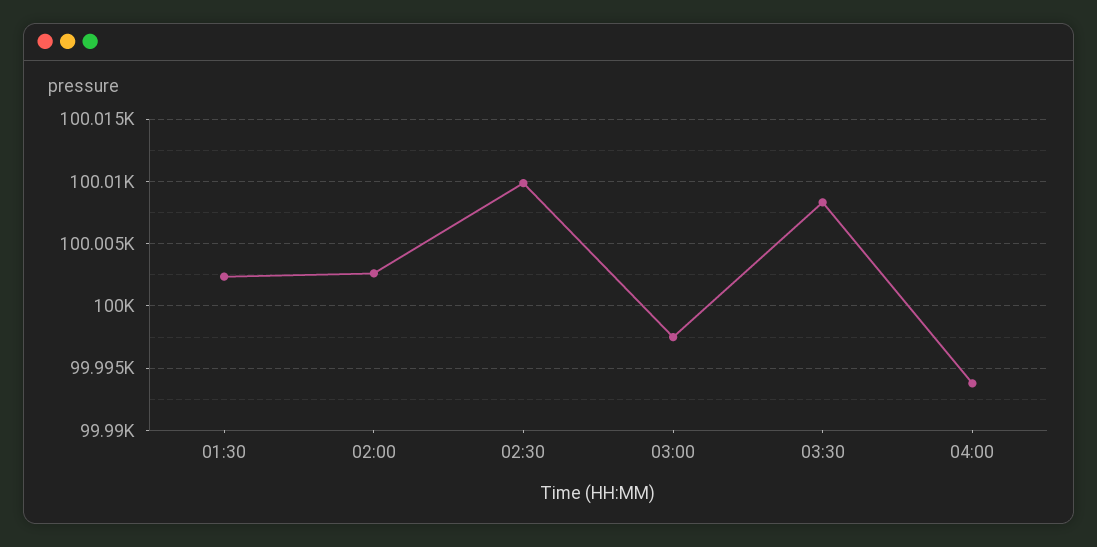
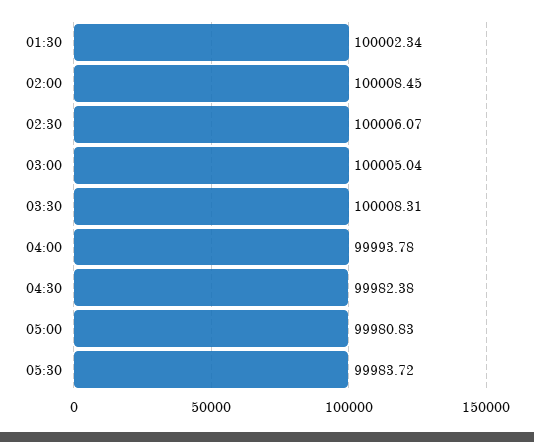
02:00: 100002.5 -> 100008.45
02:30: 100010 -> 100006.07
03:00: 99997.5 -> 100005.04
04:30: none -> 99982.38
05:00: none -> 99980.83
05:30: none -> 99983.72

